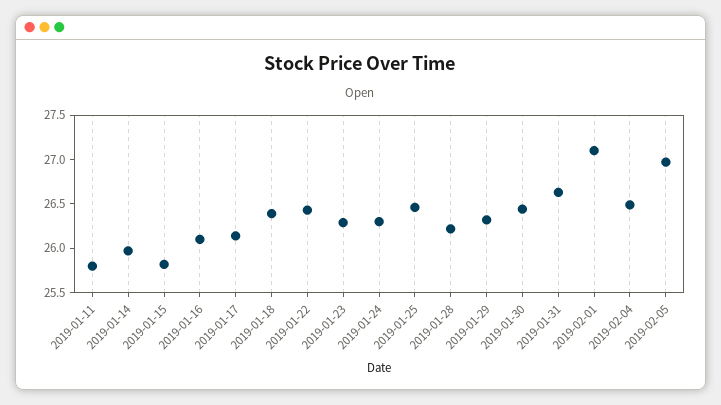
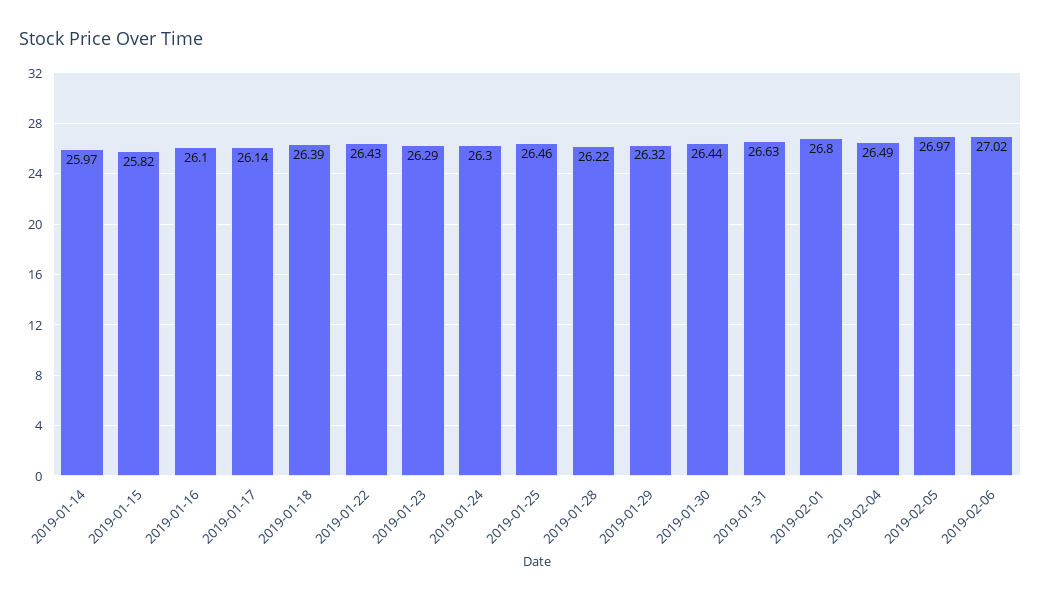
2019-01-11: 25.8 -> none
2019-02-01: 27.1 -> 26.8
2019-02-06: none -> 27.02

